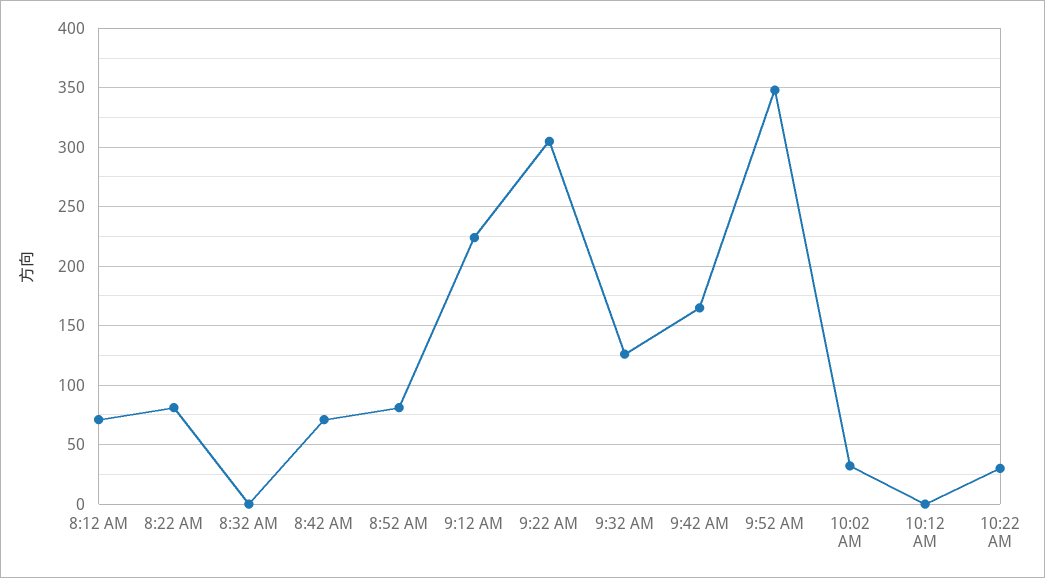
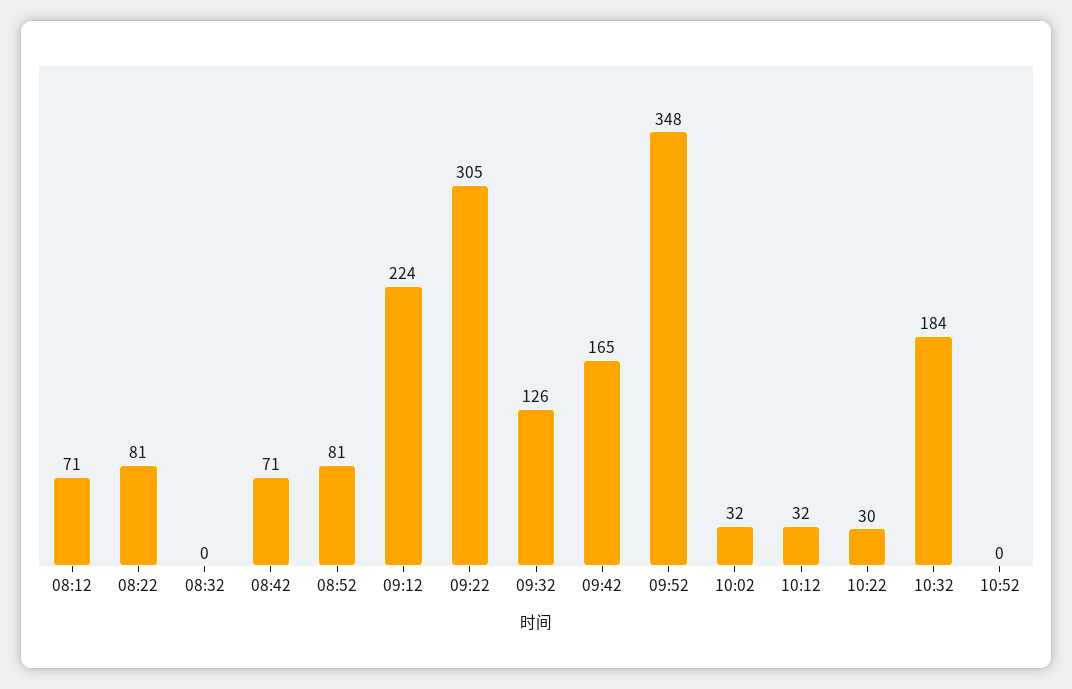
10:12 AM: 0 -> 32
10:32: none -> 184
10:52: none -> 0

